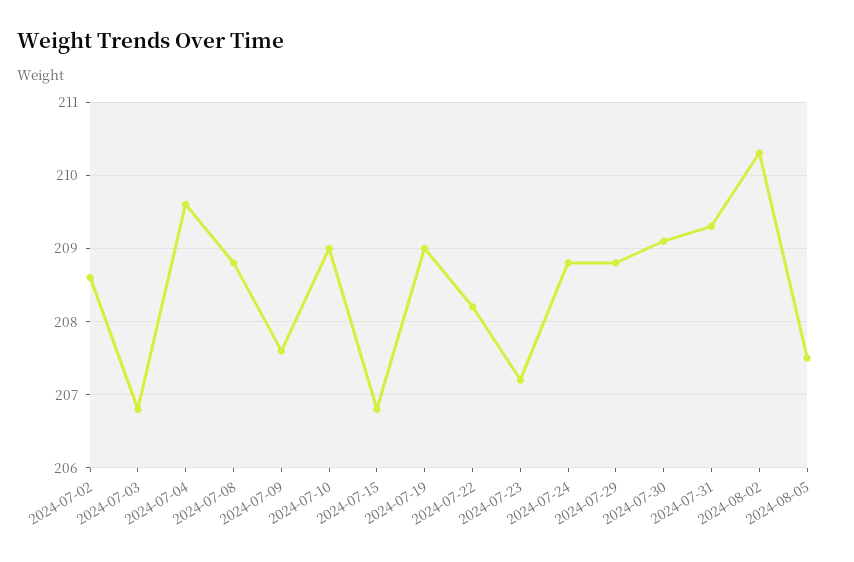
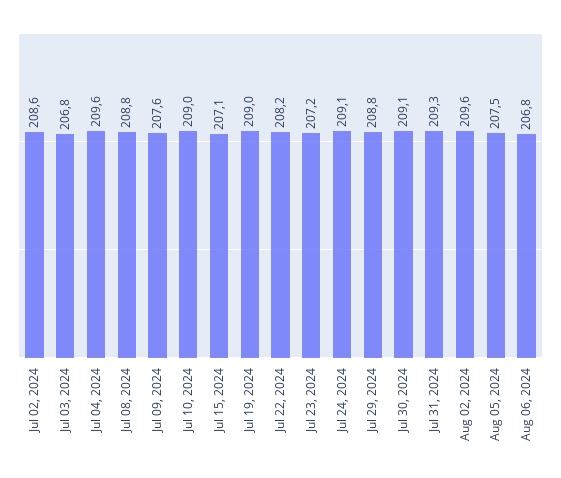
2024-07-15: 206.8 -> 207.1
2024-07-24: 208.8 -> 209.1
2024-08-02: 210.3 -> 209.6
Aug 06, 2024: none -> 206.8

